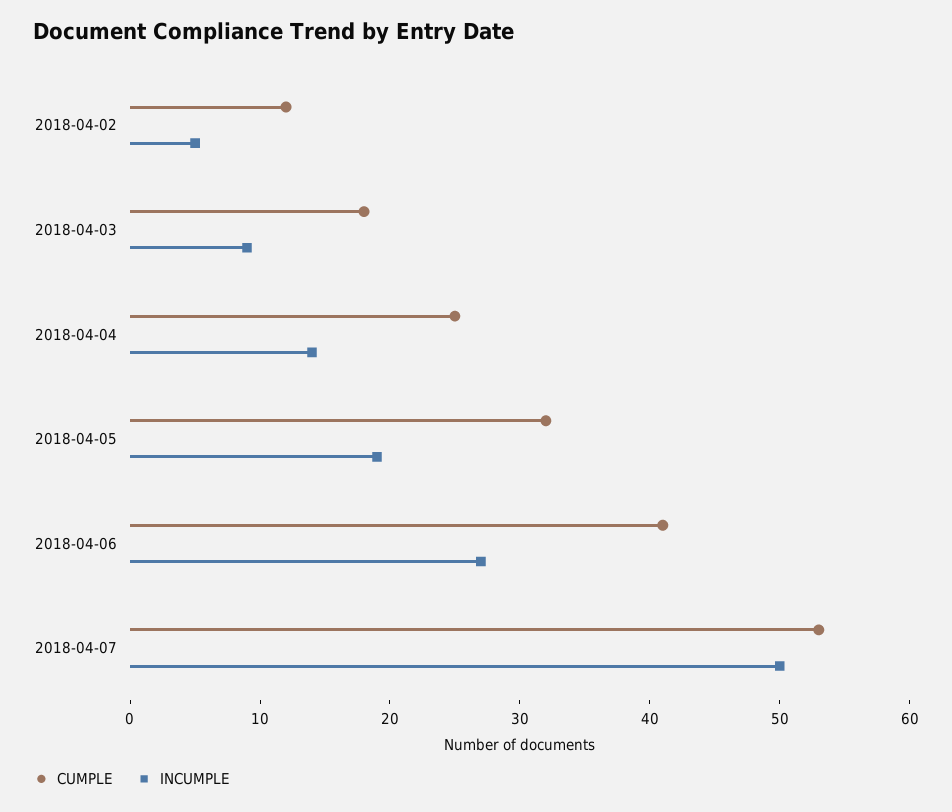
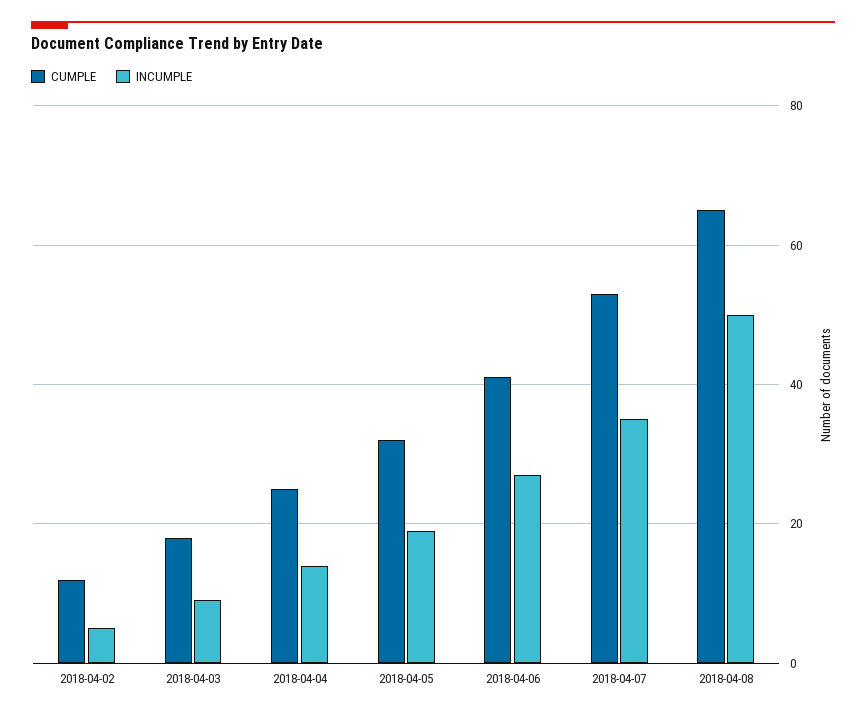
INCUMPLE, 2018-04-07: 50 -> 35
CUMPLE, 2018-04-08: none -> 65
INCUMPLE, 2018-04-08: none -> 50

